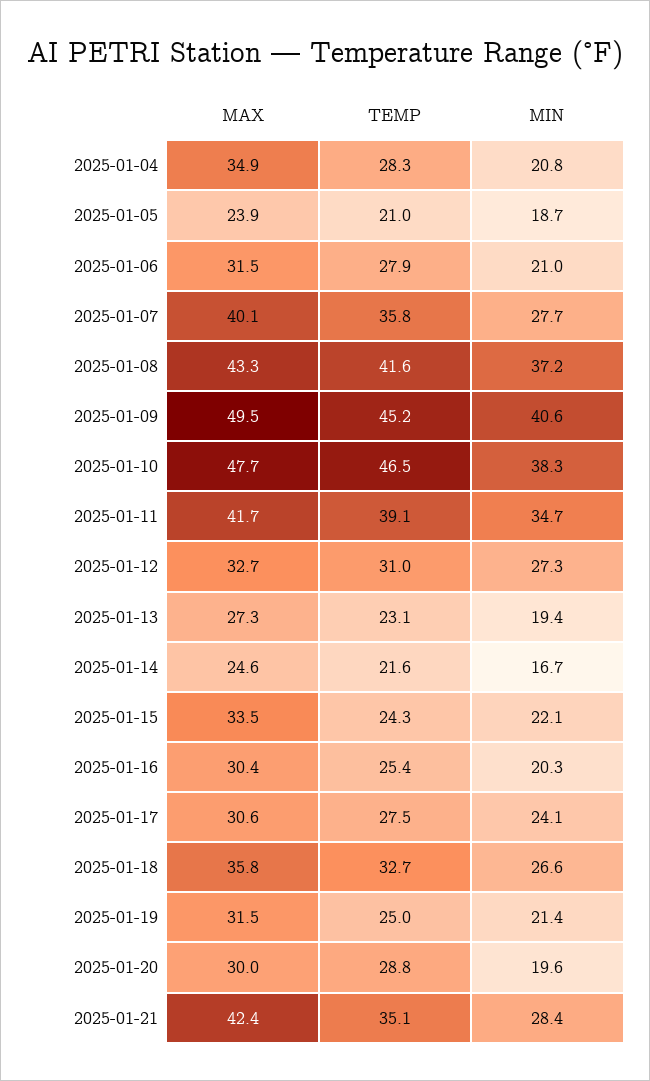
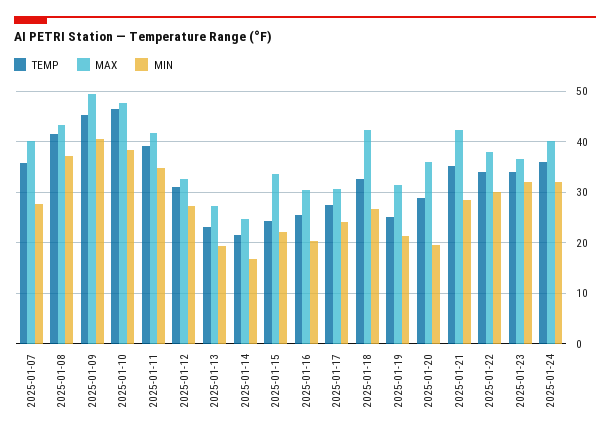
MAX, 2025-01-04: 34.9 -> none
TEMP, 2025-01-04: 28.3 -> none
MIN, 2025-01-04: 20.8 -> none
MAX, 2025-01-05: 23.9 -> none
TEMP, 2025-01-05: 21 -> none
MIN, 2025-01-05: 18.7 -> none
MAX, 2025-01-06: 31.5 -> none
TEMP, 2025-01-06: 27.9 -> none
MIN, 2025-01-06: 21 -> none
MAX, 2025-01-18: 35.8 -> 42
MAX, 2025-01-20: 30 -> 36
TEMP, 2025-01-22: none -> 34
MAX, 2025-01-22: none -> 38
MIN, 2025-01-22: none -> 30
TEMP, 2025-01-23: none -> 34
MAX, 2025-01-23: none -> 36
MIN, 2025-01-23: none -> 32
TEMP, 2025-01-24: none -> 36
MAX, 2025-01-24: none -> 40
MIN, 2025-01-24: none -> 32

